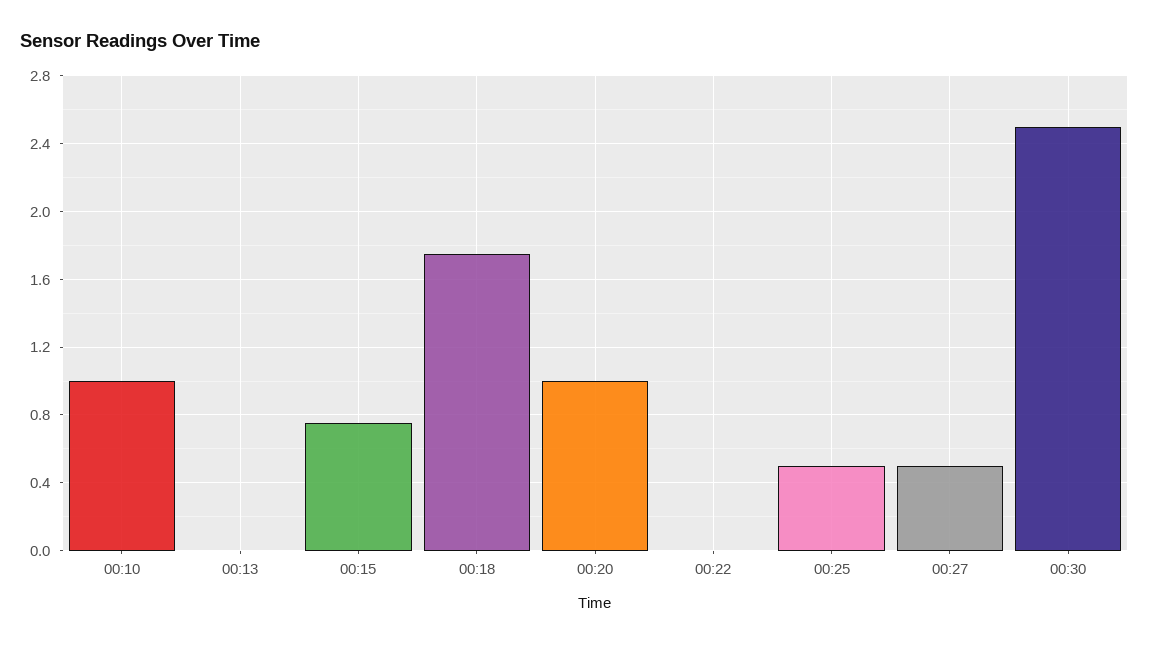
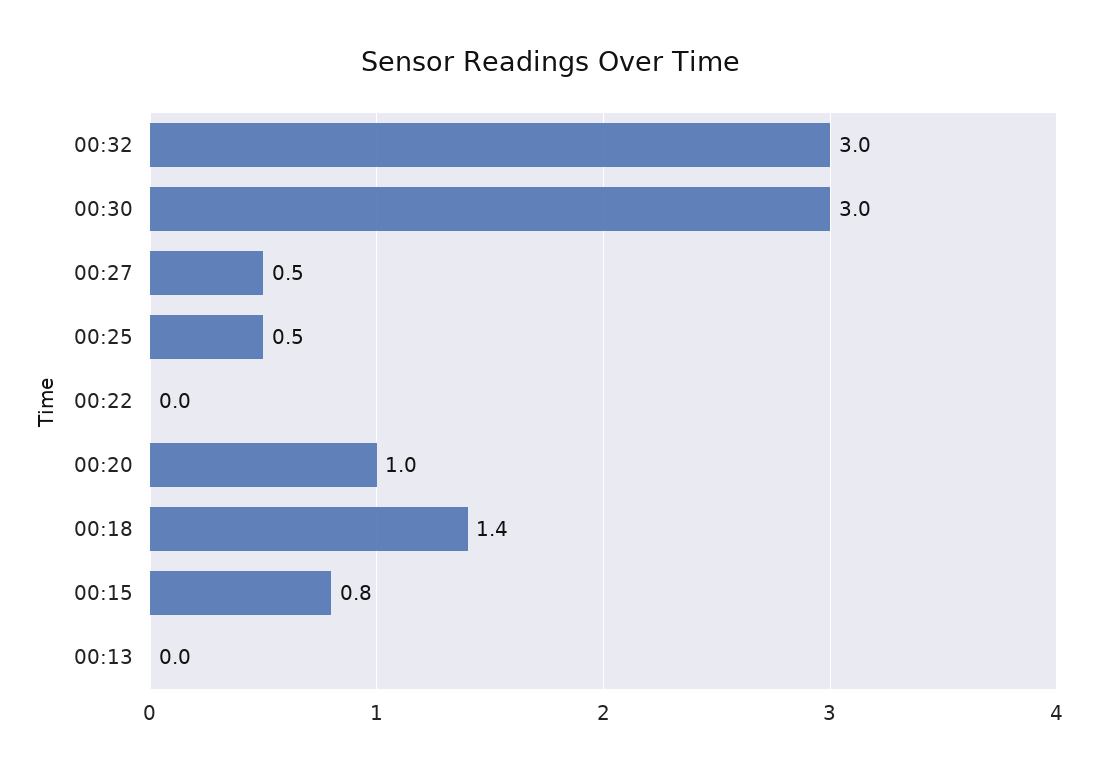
00:10: 1 -> none
00:18: 1.75 -> 1.4
00:30: 2.5 -> 3
00:32: none -> 3

